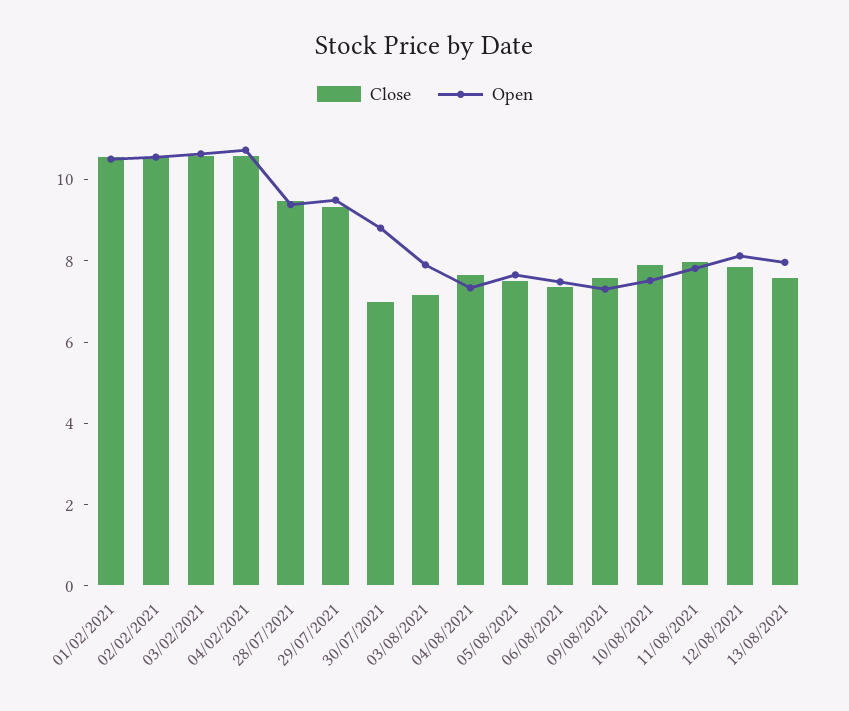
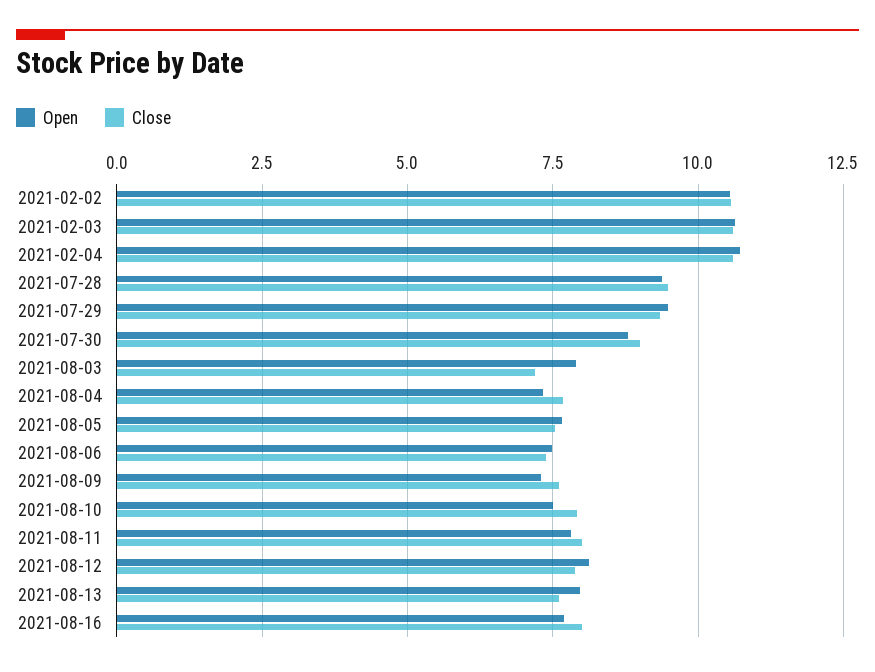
Close, 01/02/2021: 10.5 -> none
Open, 01/02/2021: 10.5 -> none
Close, 30/07/2021: 7 -> 9
Open, 2021-08-16: none -> 7.75
Close, 2021-08-16: none -> 8

